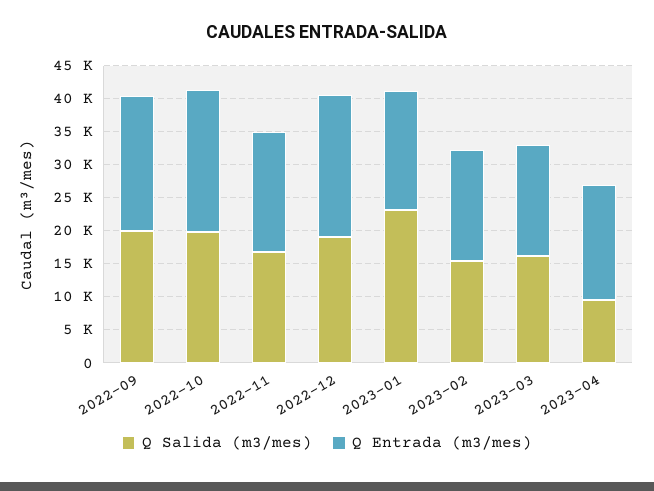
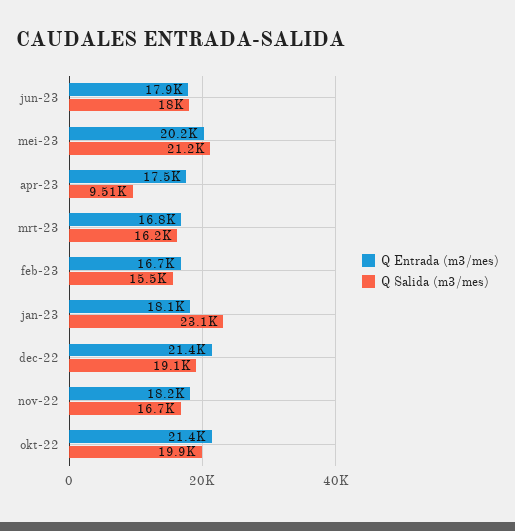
Q Salida (m3/mes), 2022-09: 20000 -> none
Q Entrada (m3/mes), 2022-09: 20000 -> none
Q Entrada (m3/mes), jun-23: none -> 17900
Q Salida (m3/mes), jun-23: none -> 18000
Q Entrada (m3/mes), mei-23: none -> 20200
Q Salida (m3/mes), mei-23: none -> 21200

